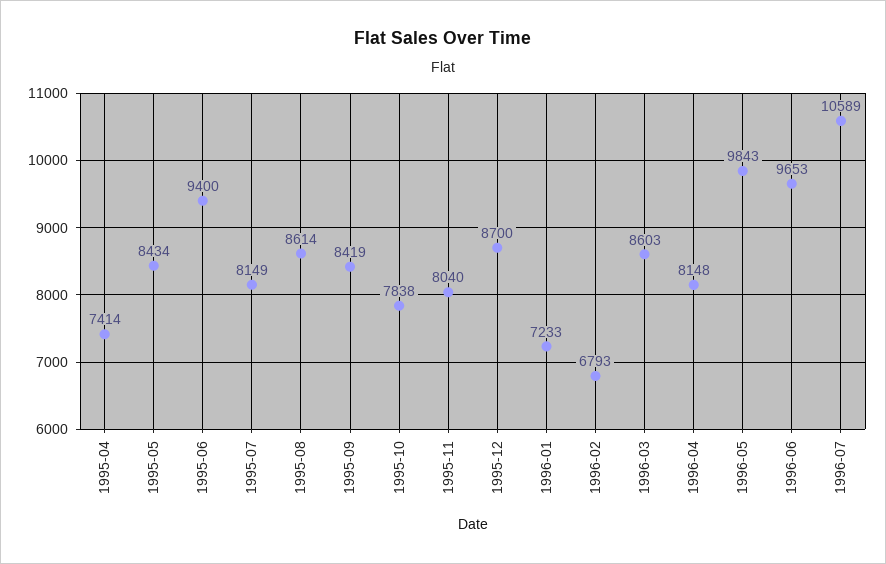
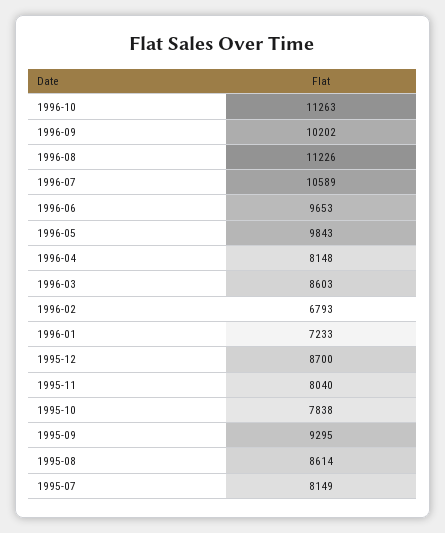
1995-04: 7414 -> none
1995-05: 8434 -> none
1995-06: 9400 -> none
1995-09: 8419 -> 9295
1996-10: none -> 11263
1996-09: none -> 10202
1996-08: none -> 11226

